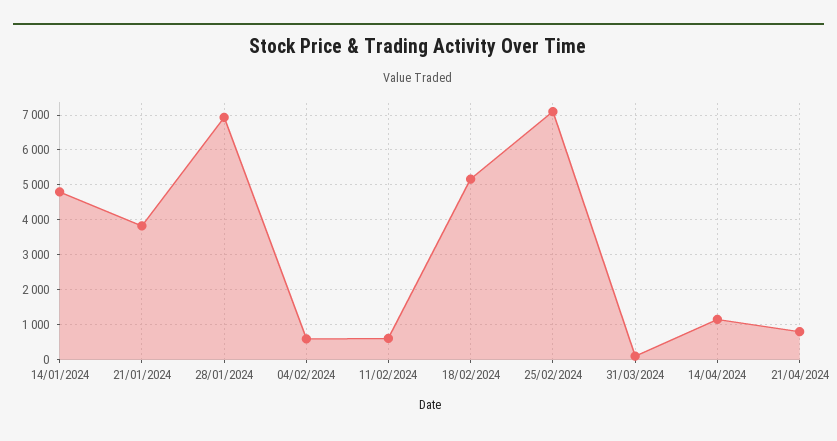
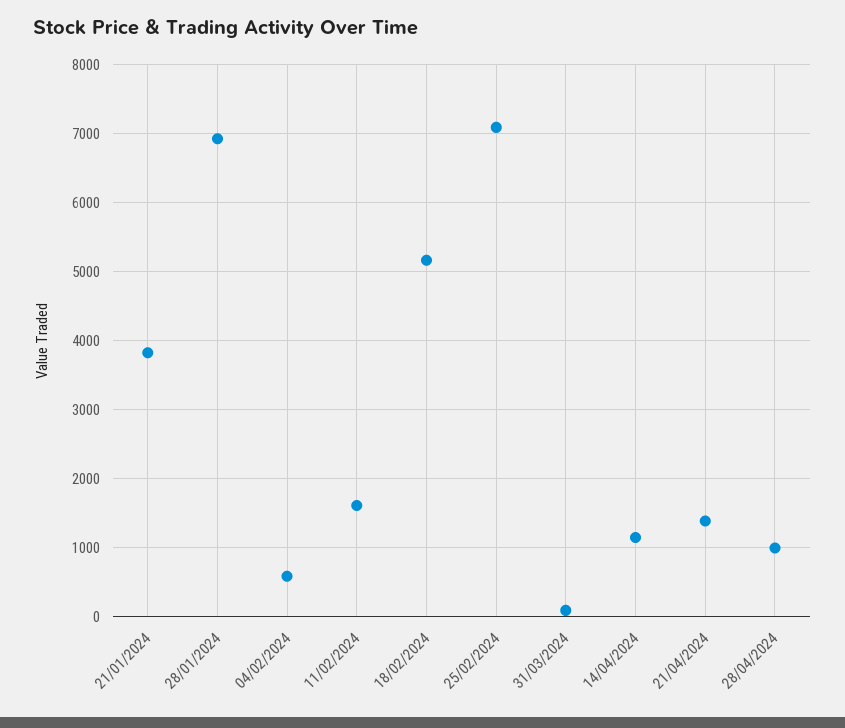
14/01/2024: 4800 -> none
11/02/2024: 600 -> 1600
21/04/2024: 800 -> 1400
28/04/2024: none -> 1000

